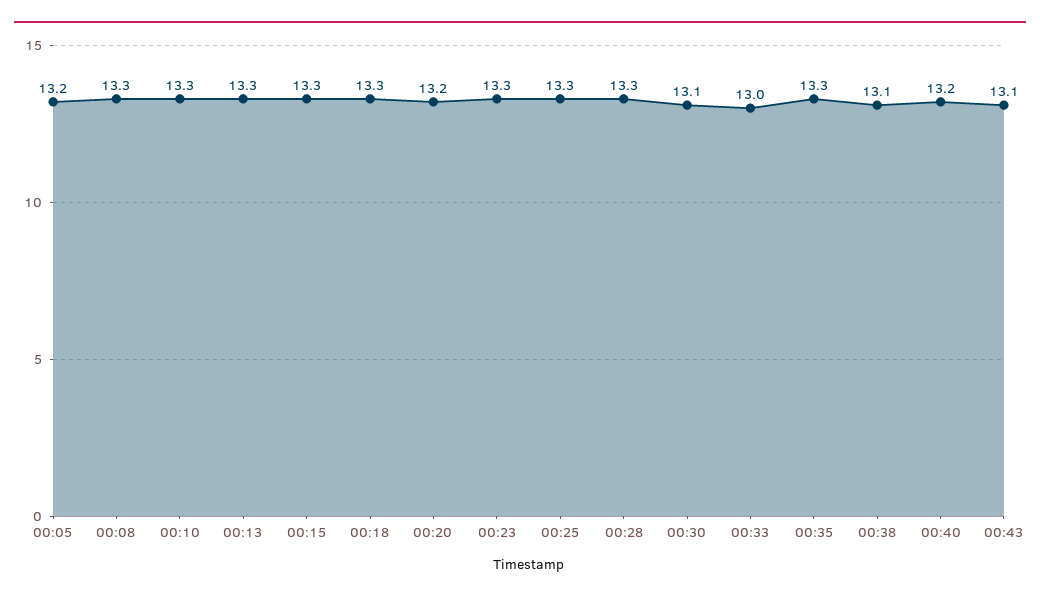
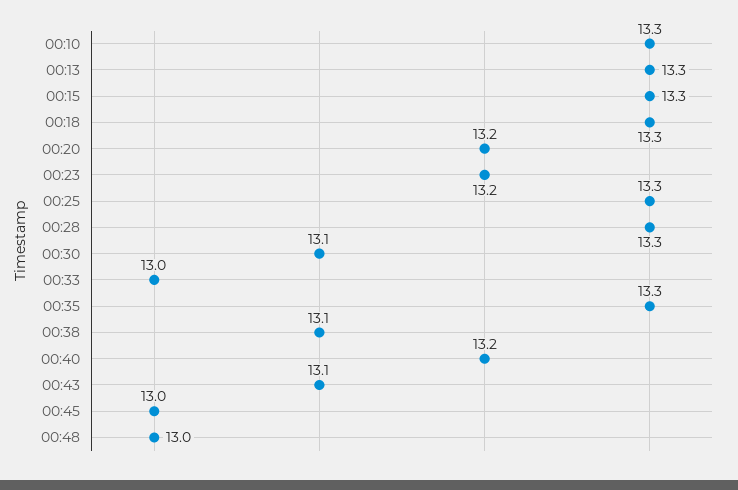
00:05: 13.2 -> none
00:08: 13.3 -> none
00:23: 13.3 -> 13.2
00:45: none -> 13
00:48: none -> 13

